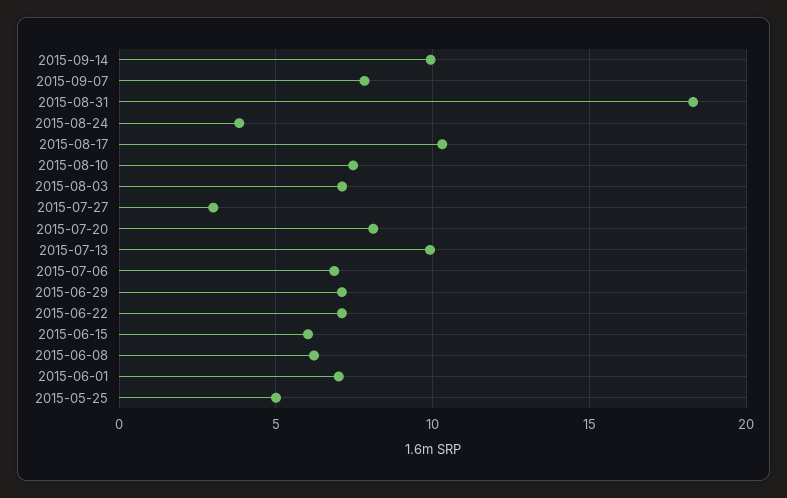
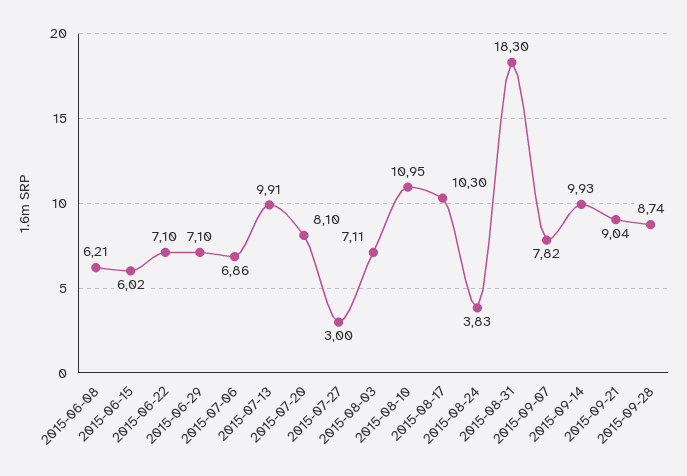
2015-08-10: 7.5 -> 10.95
2015-06-01: 7 -> none
2015-05-25: 5 -> none
2015-09-21: none -> 9.04
2015-09-28: none -> 8.74

